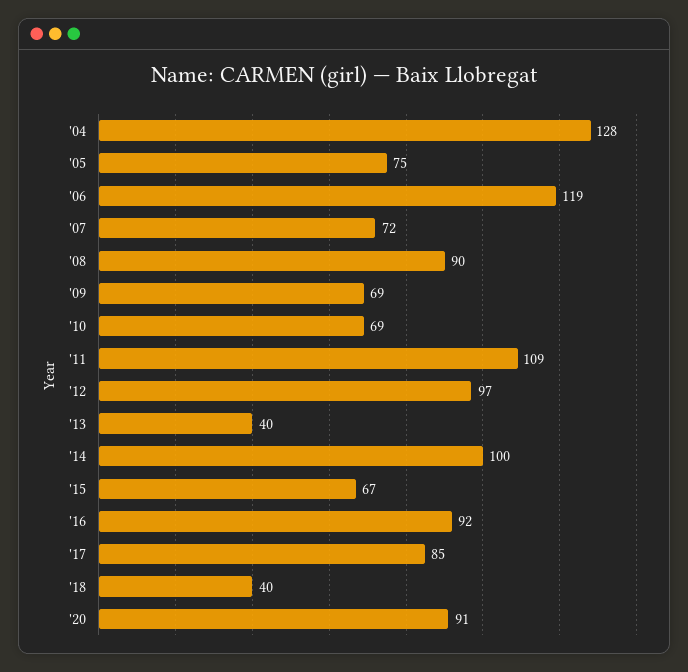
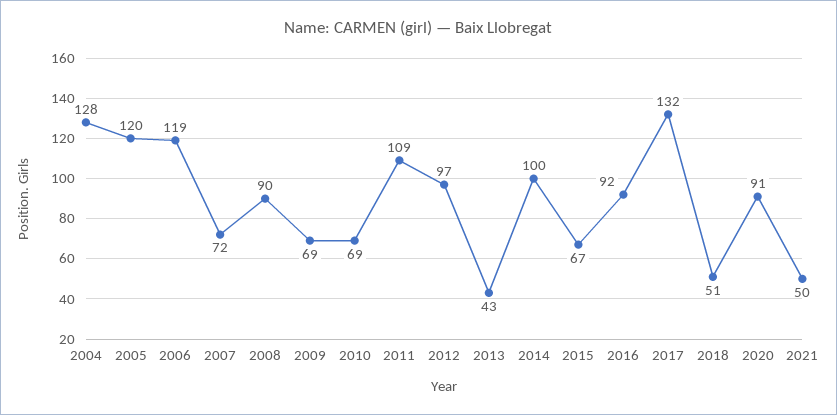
'05: 75 -> 120
'13: 40 -> 43
'17: 85 -> 132
'18: 40 -> 51
2021: none -> 50

